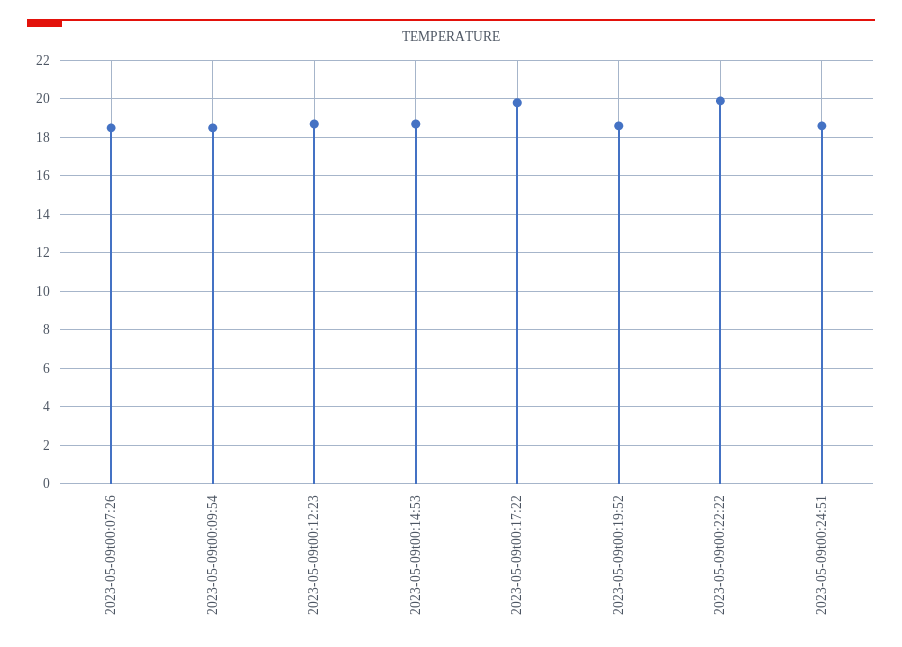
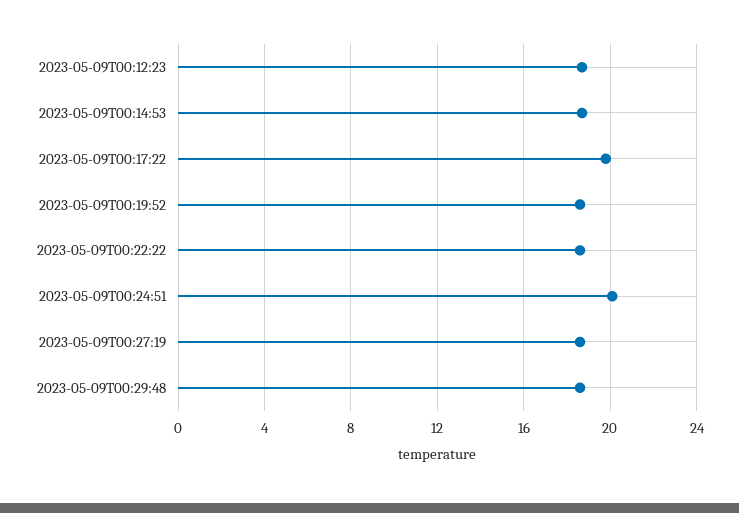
2023-05-09t00:07:26: 18.5 -> none
2023-05-09t00:09:54: 18.5 -> none
2023-05-09t00:22:22: 20 -> 18.5
2023-05-09t00:24:51: 18.5 -> 20
2023-05-09T00:27:19: none -> 18.5
2023-05-09T00:29:48: none -> 18.5

